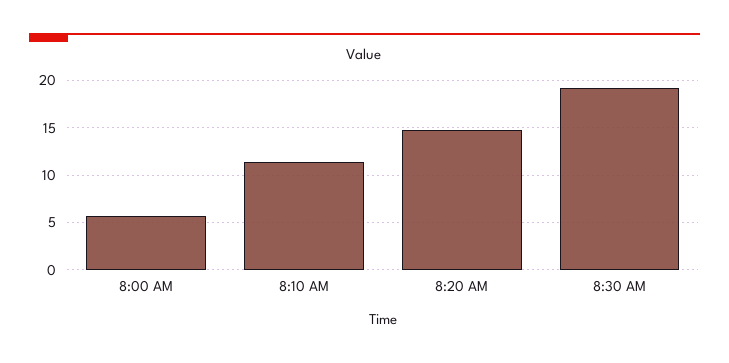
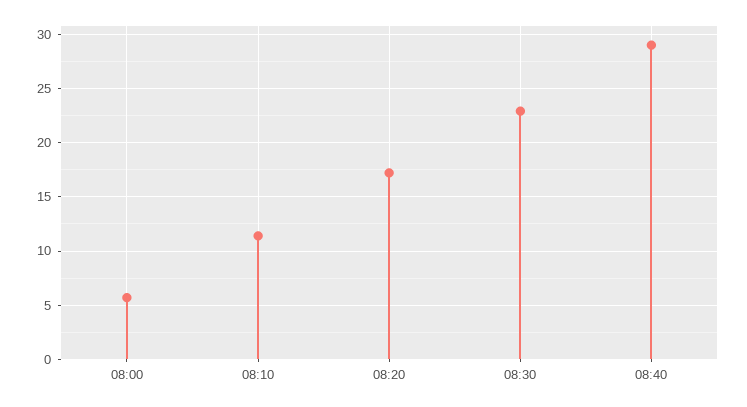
8:20 AM: 15 -> 17
8:30 AM: 19 -> 23
08:40: none -> 29

